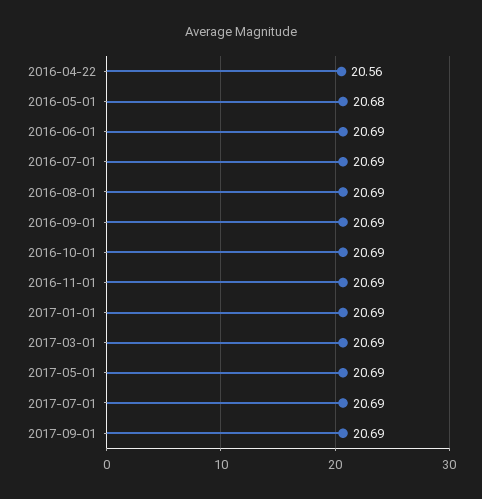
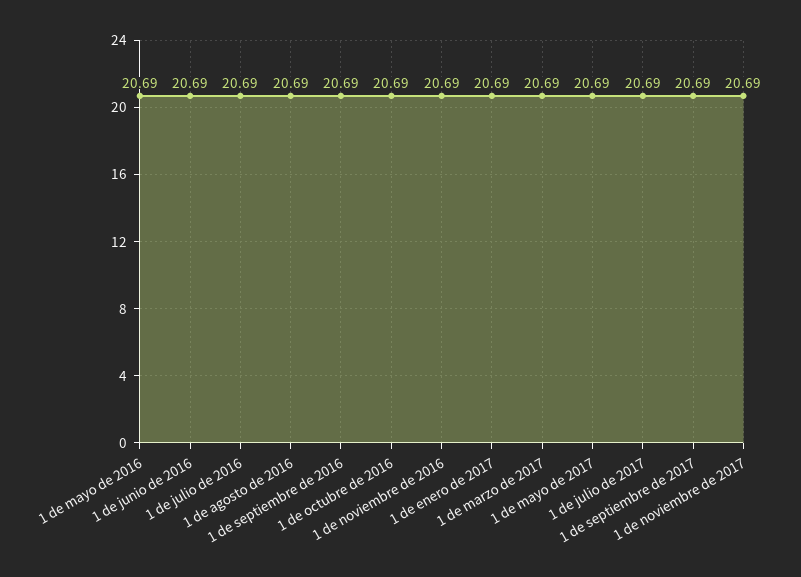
2016-04-22: 20.56 -> none
2016-05-01: 20.68 -> 20.69
1 de noviembre de 2017: none -> 20.69

